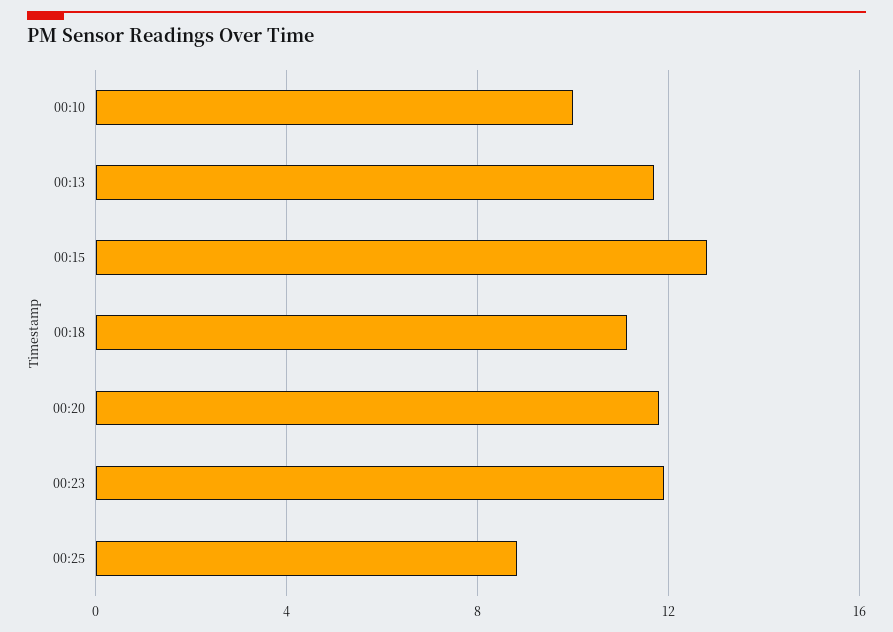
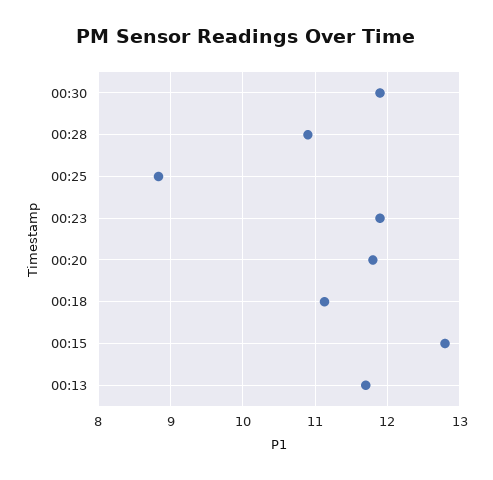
00:10: 10 -> none
00:30: none -> 11.9
00:28: none -> 10.9

